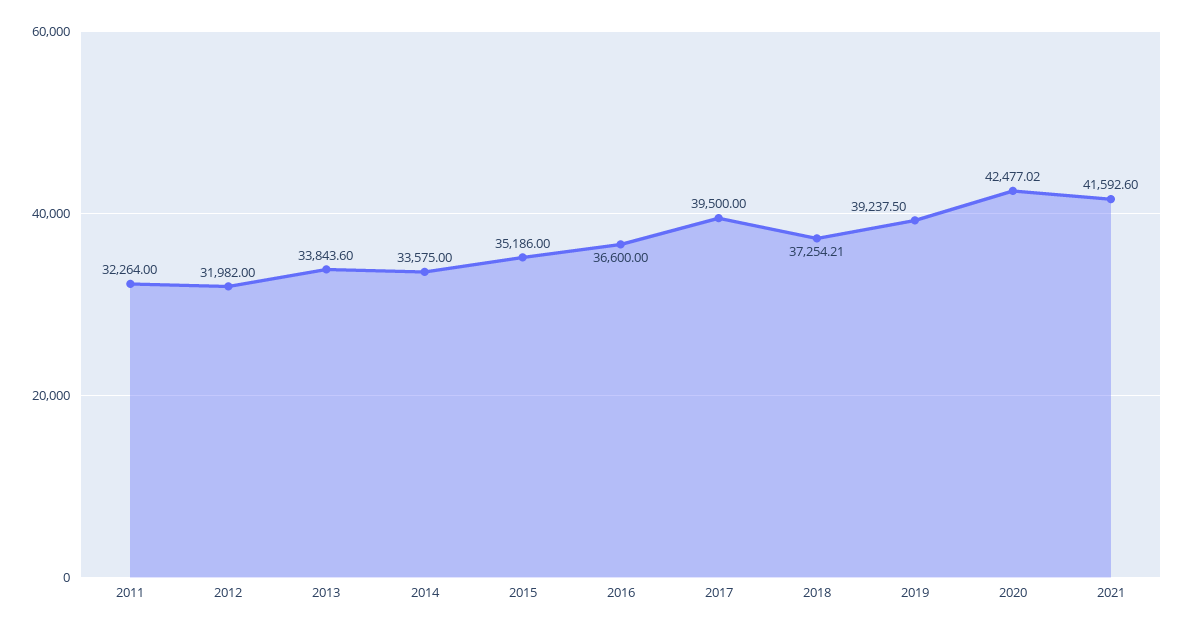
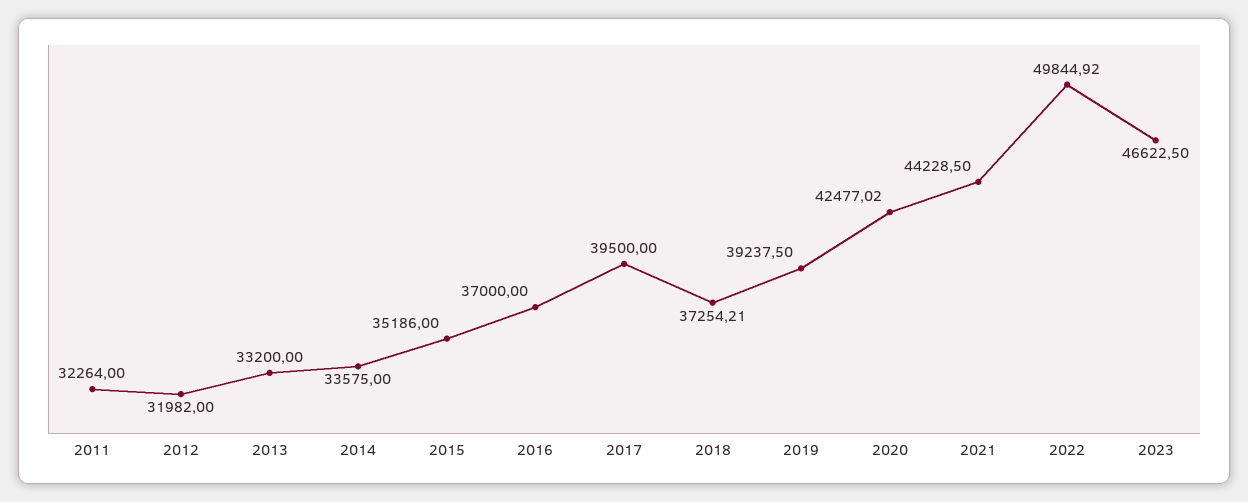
2013: 33843.6 -> 33200
2016: 36600 -> 37000
2021: 41592.6 -> 44228.5
2022: none -> 49844.92
2023: none -> 46622.5

